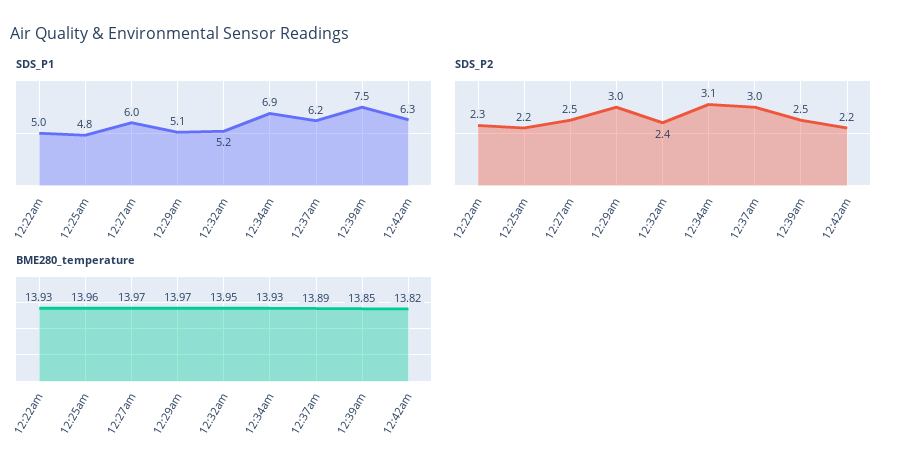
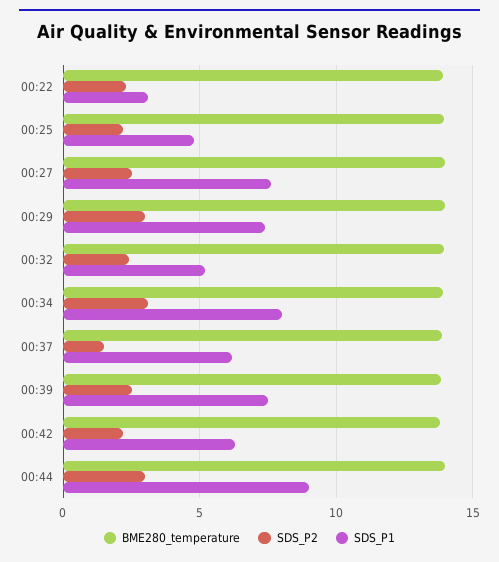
SDS_P1, 12:22am: 5 -> 3
SDS_P1, 12:27am: 6 -> 7.5
SDS_P1, 12:29am: 5.1 -> 7.5
SDS_P1, 12:34am: 6.9 -> 8
SDS_P2, 12:37am: 3 -> 1.5
BME280_temperature, 00:44: none -> 14
SDS_P2, 00:44: none -> 3
SDS_P1, 00:44: none -> 9

